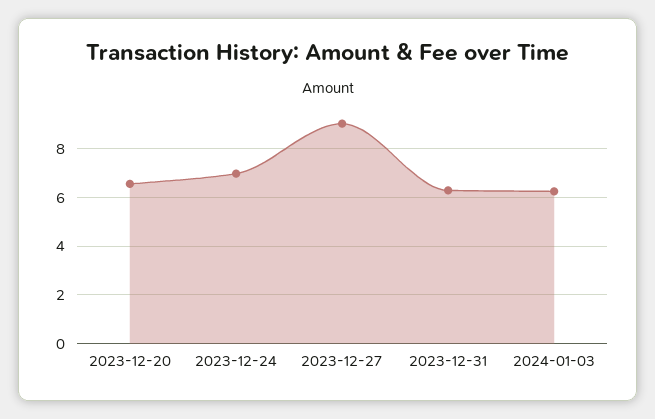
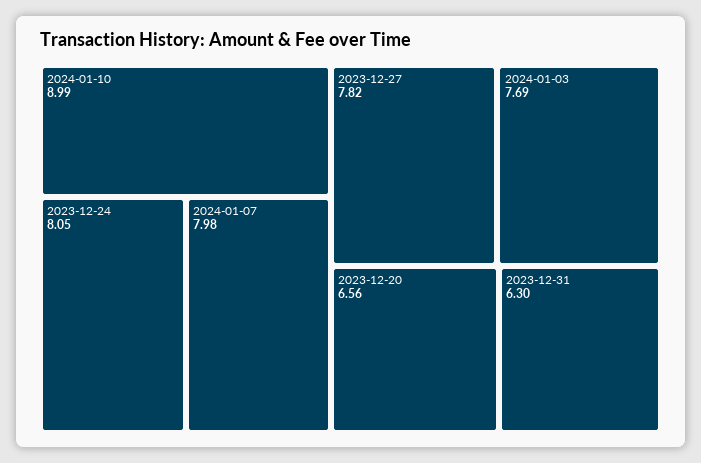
2023-12-24: 7 -> 8.05
2023-12-27: 9 -> 7.82
2024-01-03: 6.25 -> 7.69
2024-01-10: none -> 8.99
2024-01-07: none -> 7.98

